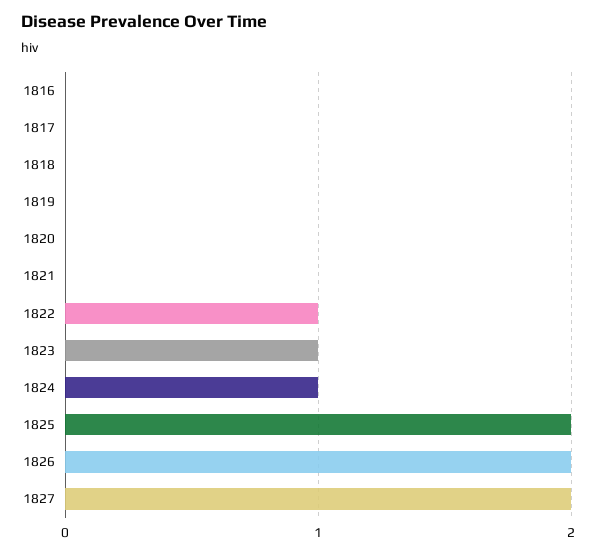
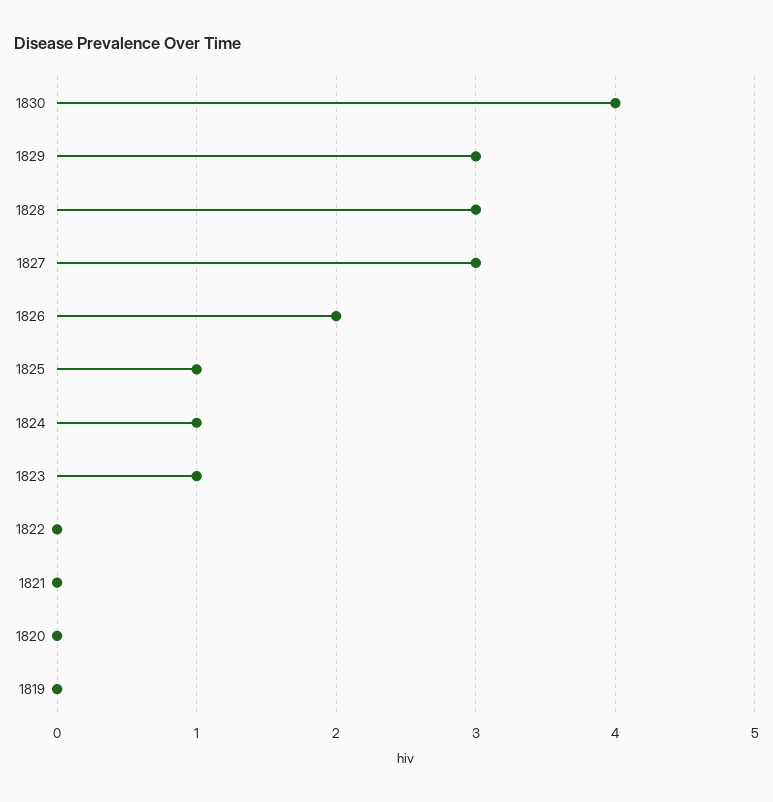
1816: 0 -> none
1817: 0 -> none
1818: 0 -> none
1822: 1 -> 0
1825: 2 -> 1
1827: 2 -> 3
1830: none -> 4
1829: none -> 3
1828: none -> 3

